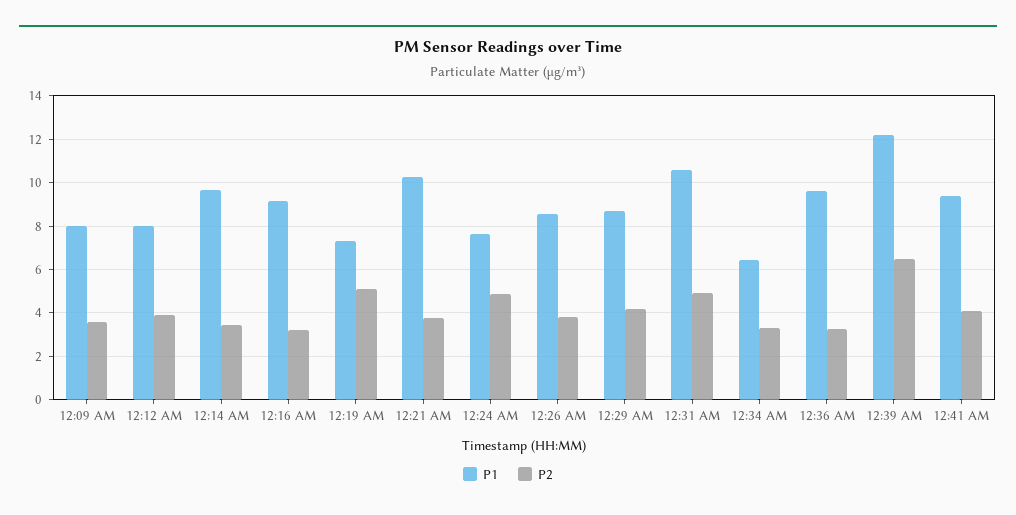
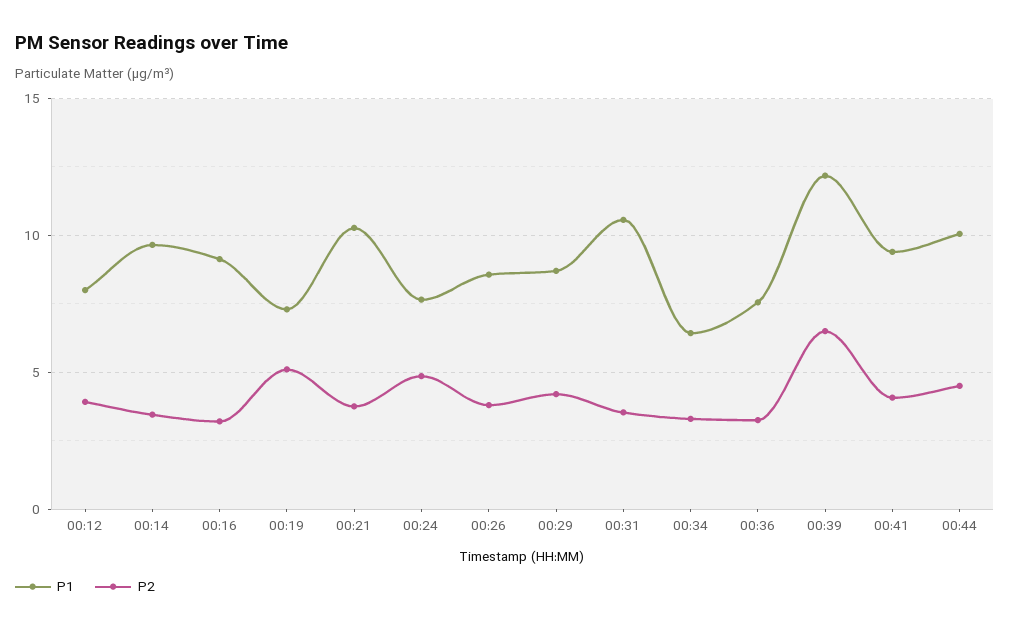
P1, 12:09 AM: 8 -> none
P2, 12:09 AM: 3.5 -> none
P2, 12:31 AM: 5 -> 3.5
P1, 12:36 AM: 9.5 -> 7.5
P1, 00:44: none -> 10
P2, 00:44: none -> 4.5

